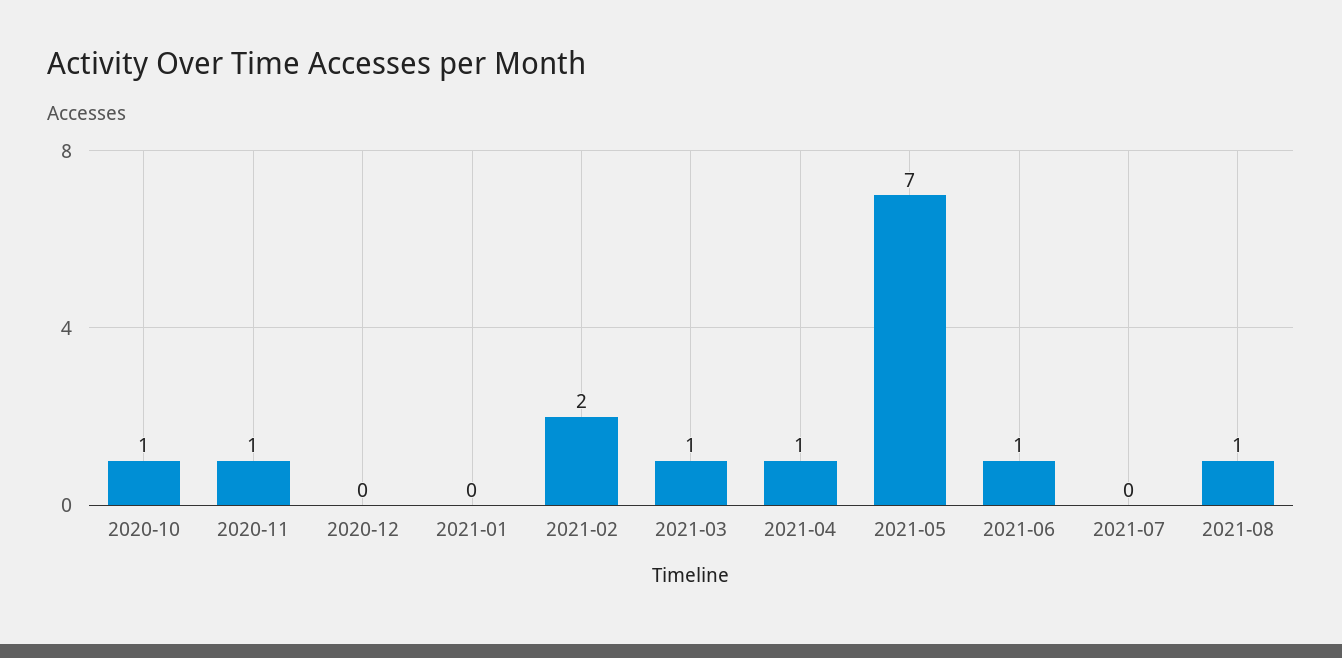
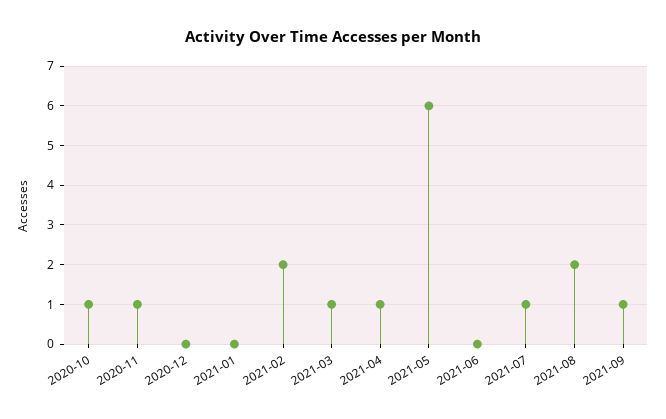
2021-05: 7 -> 6
2021-06: 1 -> 0
2021-07: 0 -> 1
2021-08: 1 -> 2
2021-09: none -> 1

